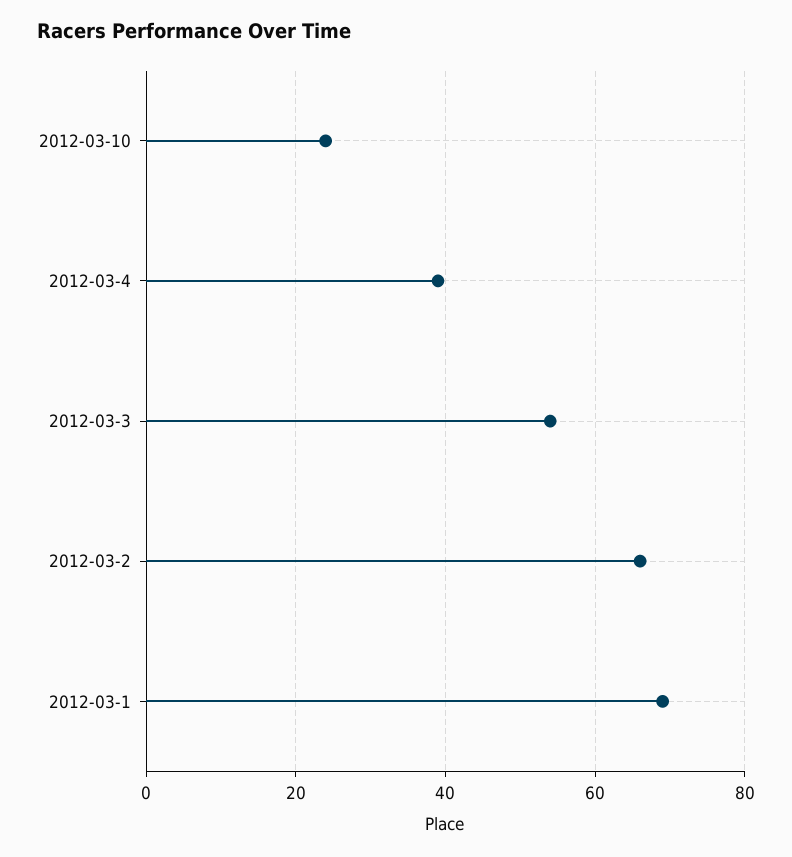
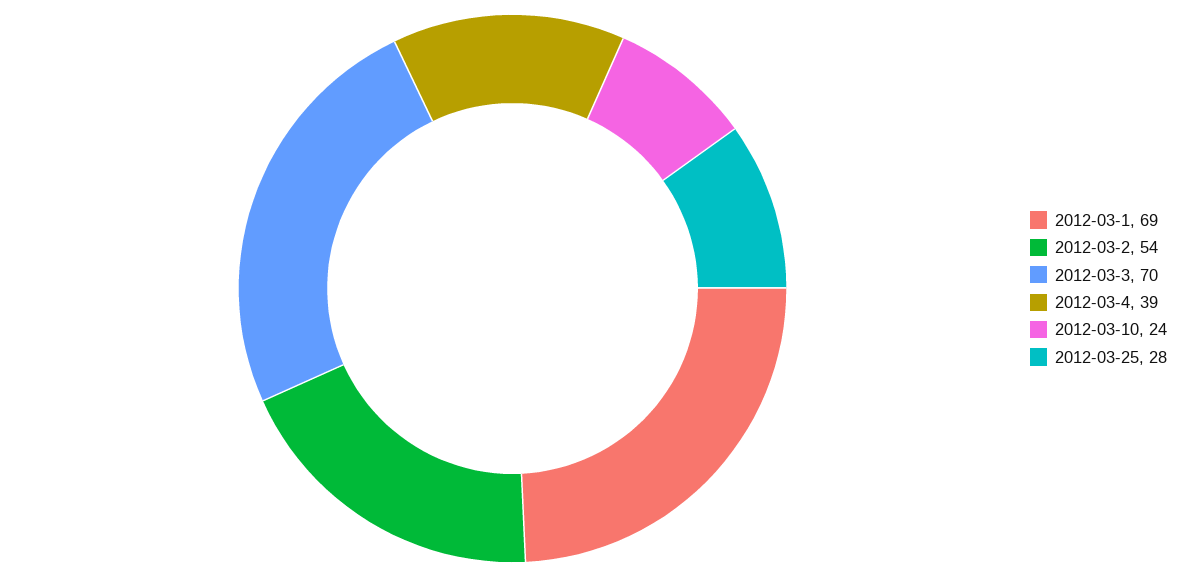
2012-03-3: 55 -> 70
2012-03-2: 65 -> 54
2012-03-25: none -> 28

